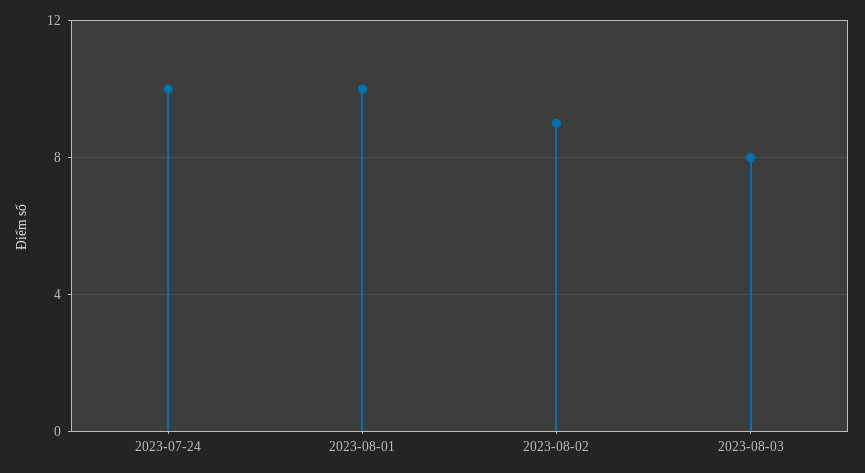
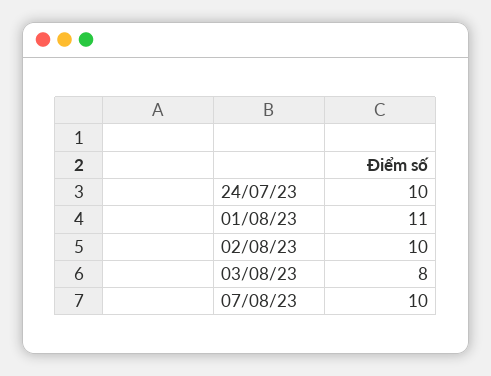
2023-08-01: 10 -> 11
2023-08-02: 9 -> 10
07/08/23: none -> 10

